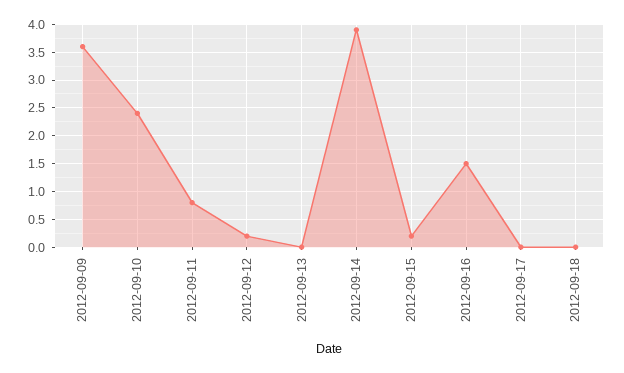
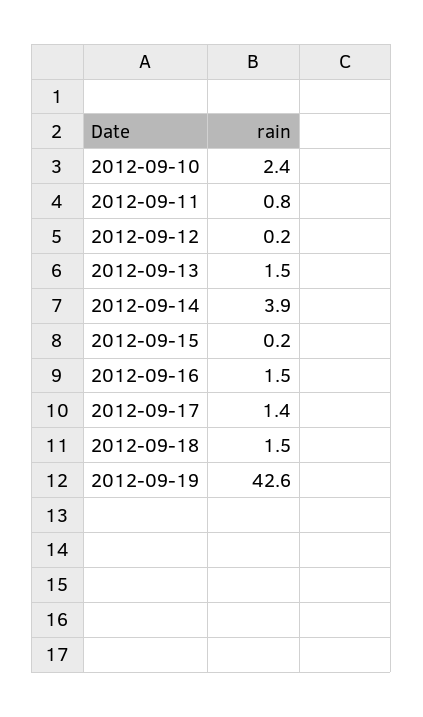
2012-09-09: 3.5 -> none
2012-09-13: 0 -> 1.5
2012-09-17: 0 -> 1.4
2012-09-18: 0 -> 1.5
2012-09-19: none -> 42.6

